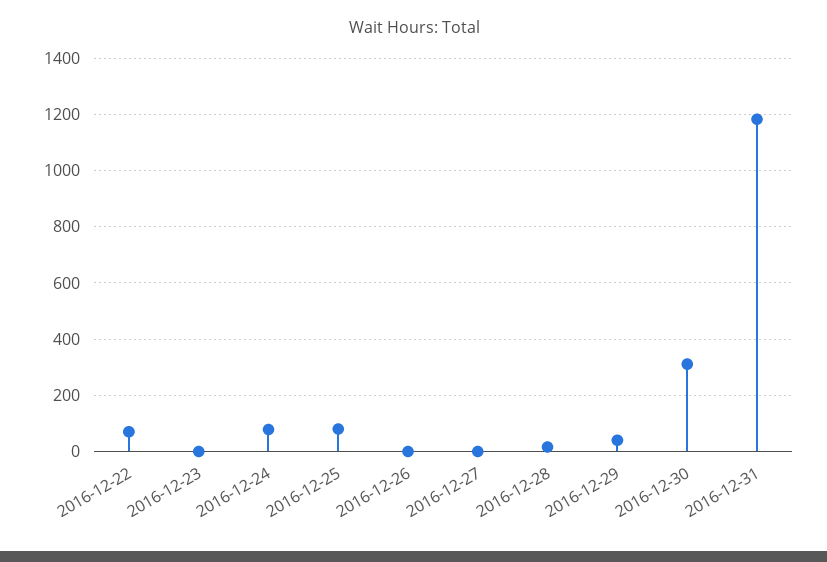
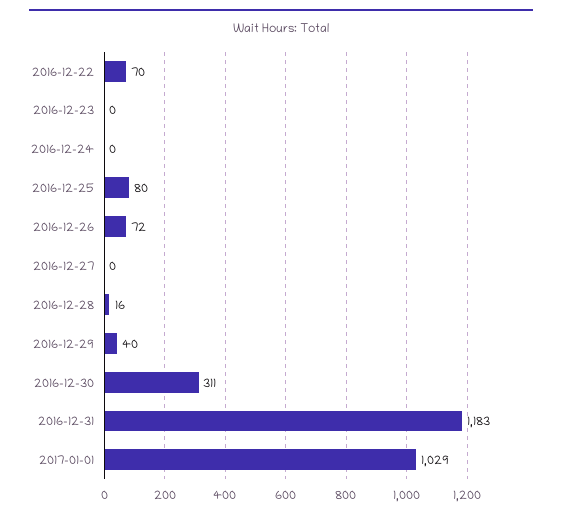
2016-12-24: 75 -> 0
2016-12-26: 0 -> 72
2017-01-01: none -> 1029

